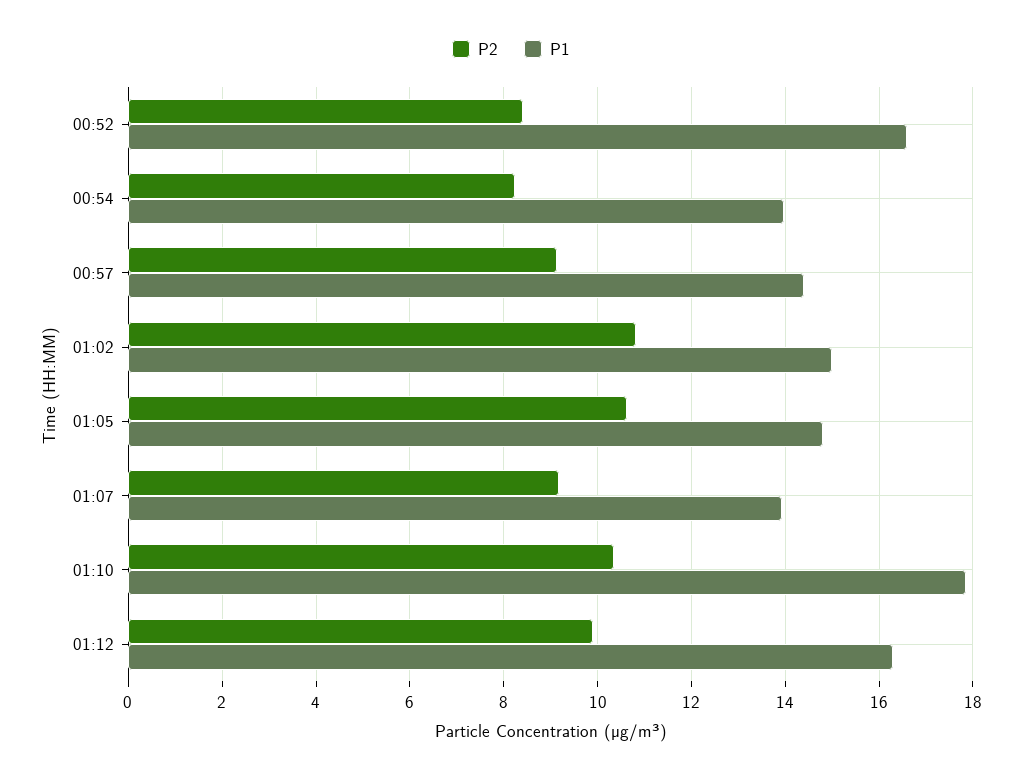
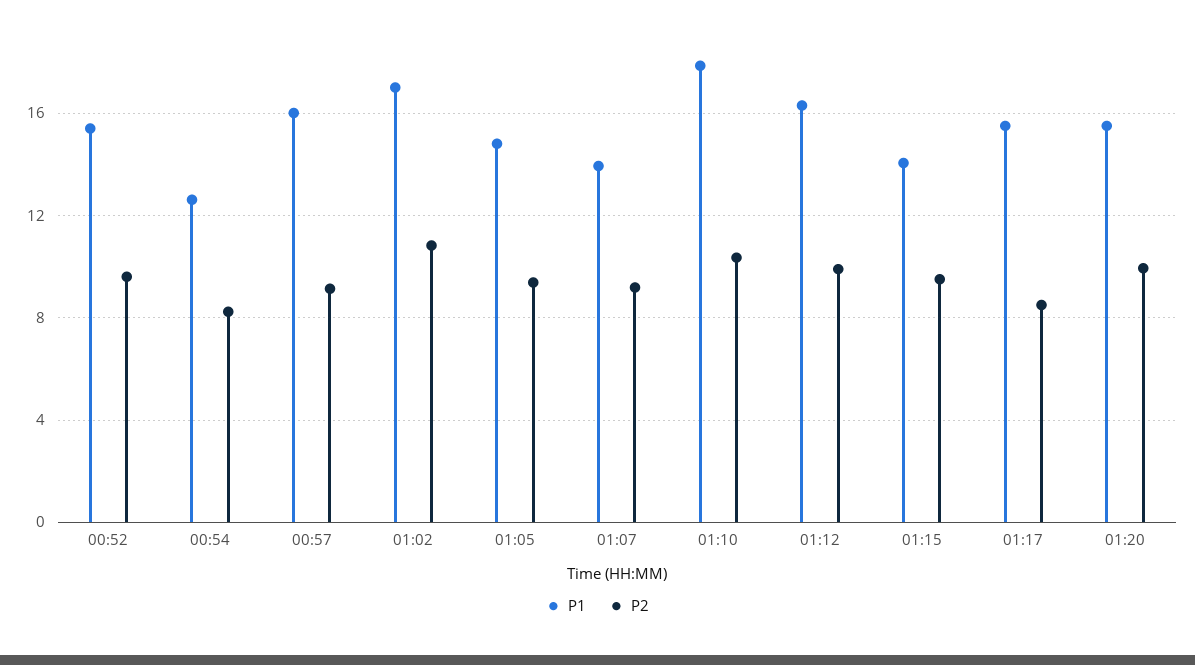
P2, 00:52: 8.4 -> 9.5
P1, 00:52: 16.6 -> 15.5
P1, 00:54: 14 -> 12.5
P1, 00:57: 14.4 -> 16
P1, 01:02: 15 -> 17
P2, 01:05: 10.6 -> 9.5
P1, 01:15: none -> 14
P2, 01:15: none -> 9.5
P1, 01:17: none -> 15.5
P2, 01:17: none -> 8.5
P1, 01:20: none -> 15.5
P2, 01:20: none -> 10

